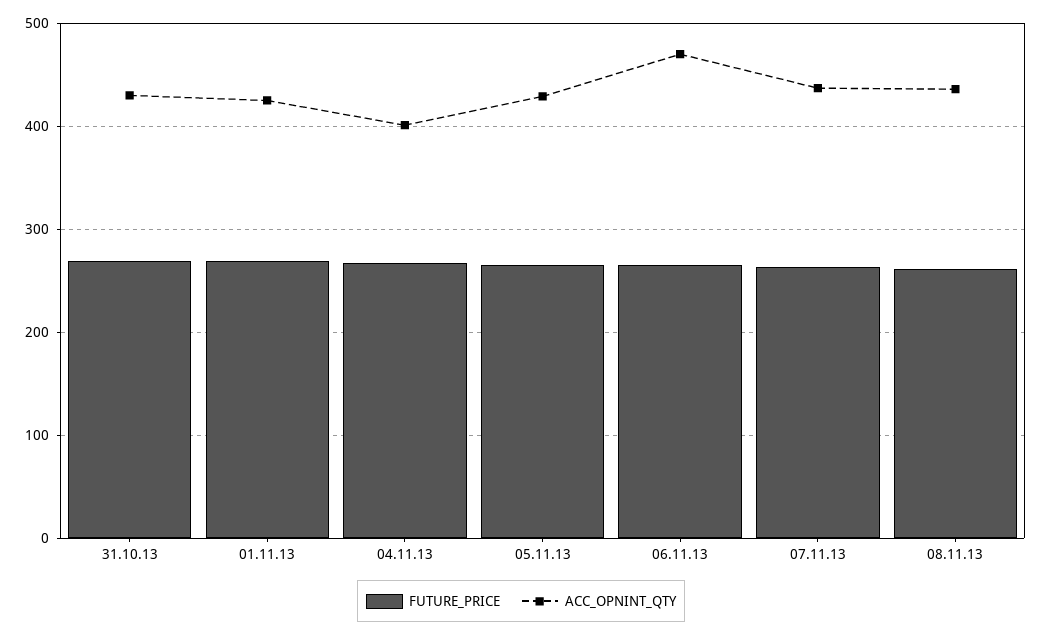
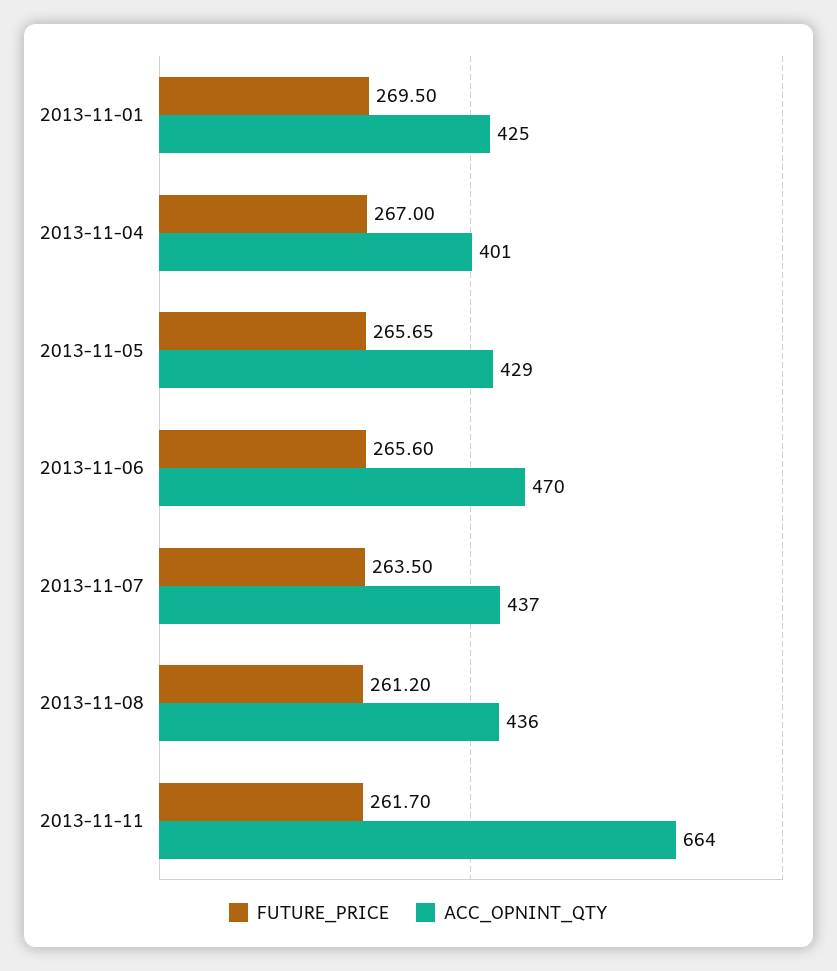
FUTURE_PRICE, 31.10.13: 270 -> none
ACC_OPNINT_QTY, 31.10.13: 430 -> none
FUTURE_PRICE, 2013-11-11: none -> 261.7
ACC_OPNINT_QTY, 2013-11-11: none -> 664

